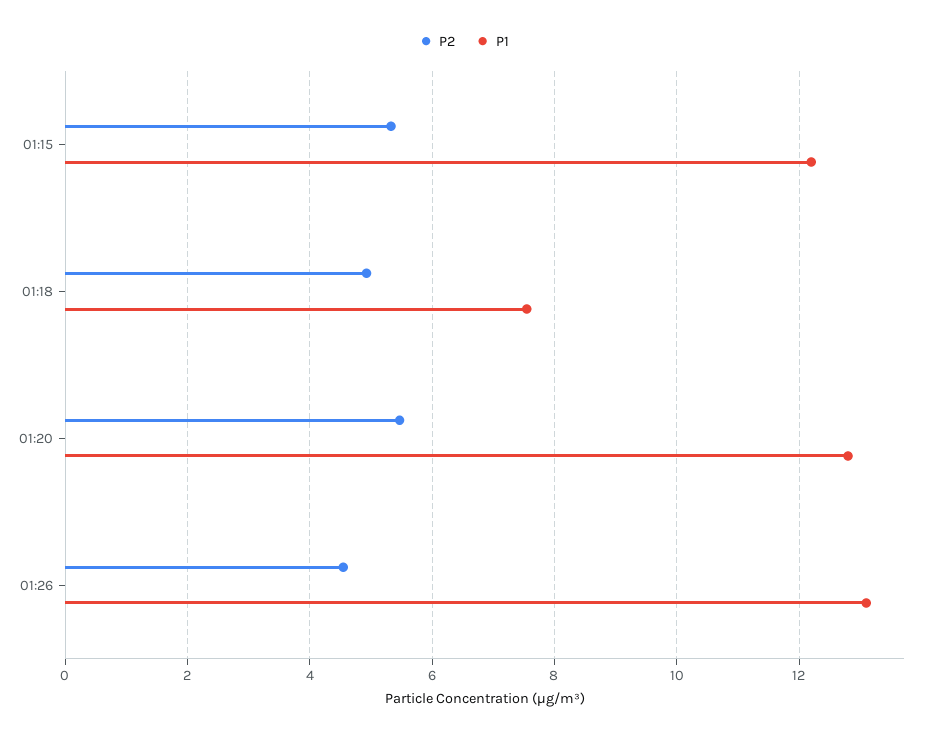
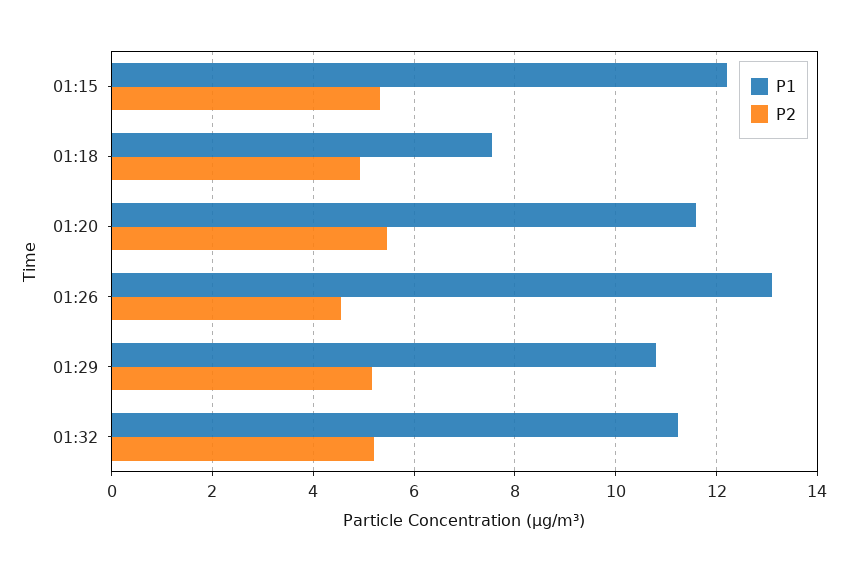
P1, 01:20: 12.8 -> 11.6
P1, 01:29: none -> 10.8
P2, 01:29: none -> 5.2
P1, 01:32: none -> 11.2
P2, 01:32: none -> 5.2

